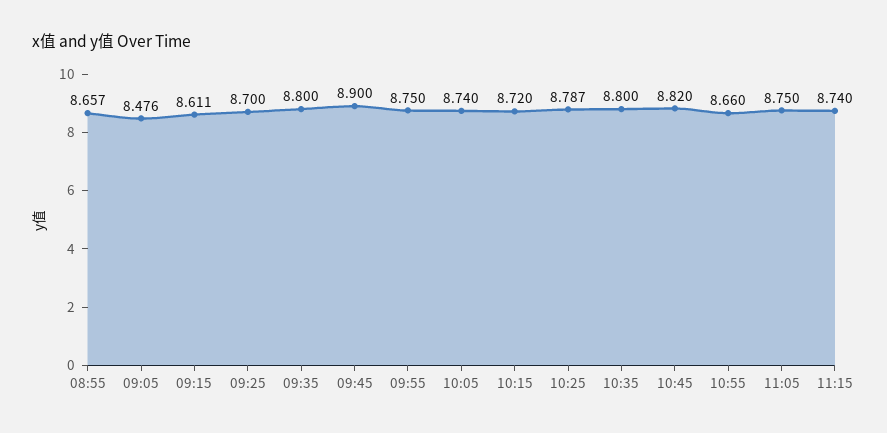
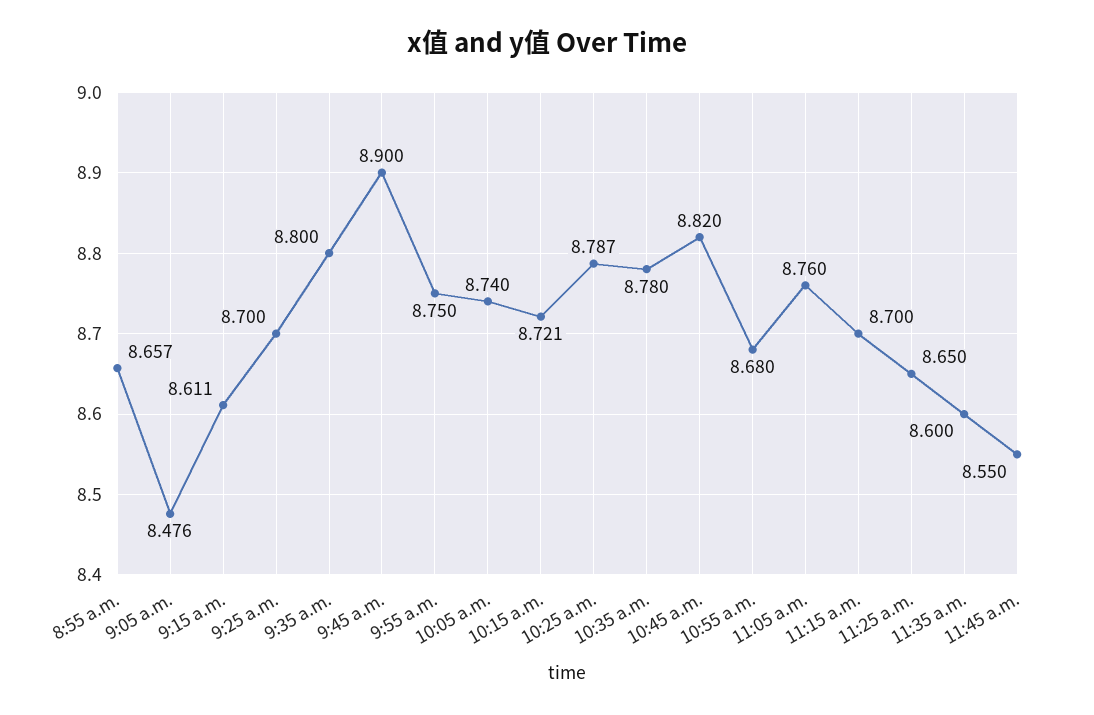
10:15: 8.72 -> 8.721
10:35: 8.8 -> 8.78
10:55: 8.66 -> 8.68
11:05: 8.75 -> 8.76
11:15: 8.74 -> 8.7
11:25 a.m.: none -> 8.65
11:35 a.m.: none -> 8.6
11:45 a.m.: none -> 8.55

